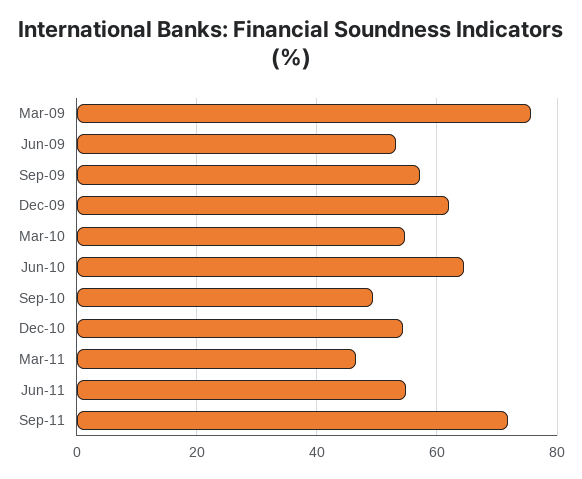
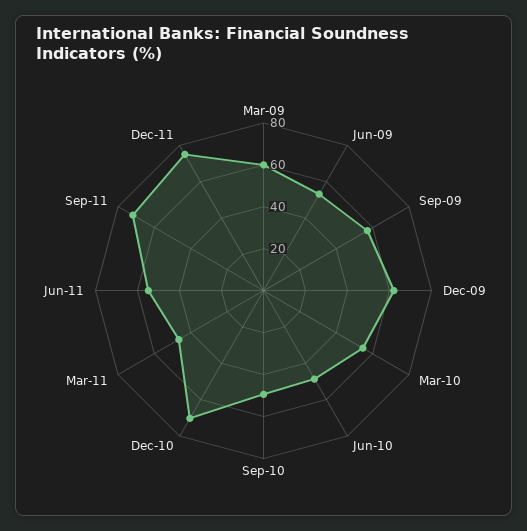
Mar-09: 76 -> 60
Jun-10: 64 -> 50
Dec-10: 54 -> 70
Dec-11: none -> 75

